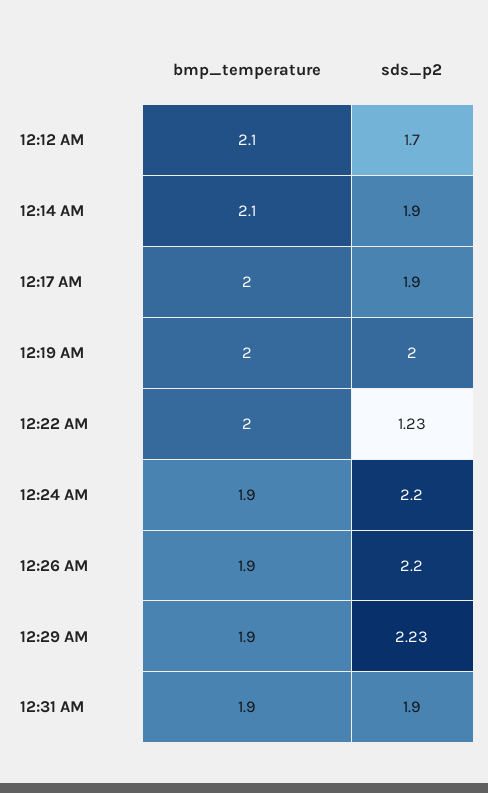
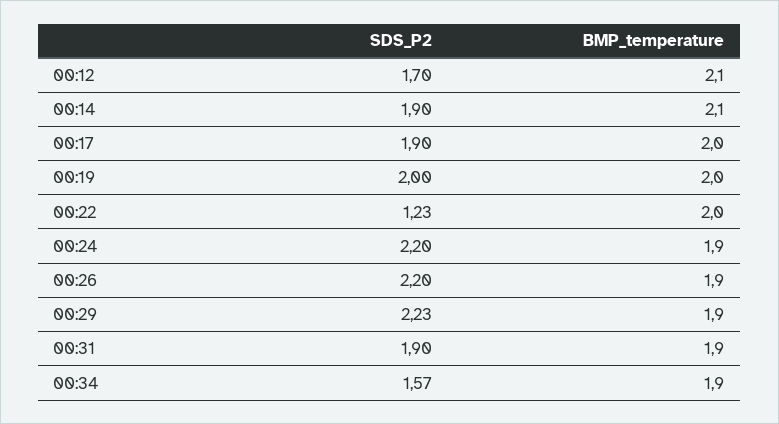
sds_p2, 00:34: none -> 1.57
bmp_temperature, 00:34: none -> 1.9

